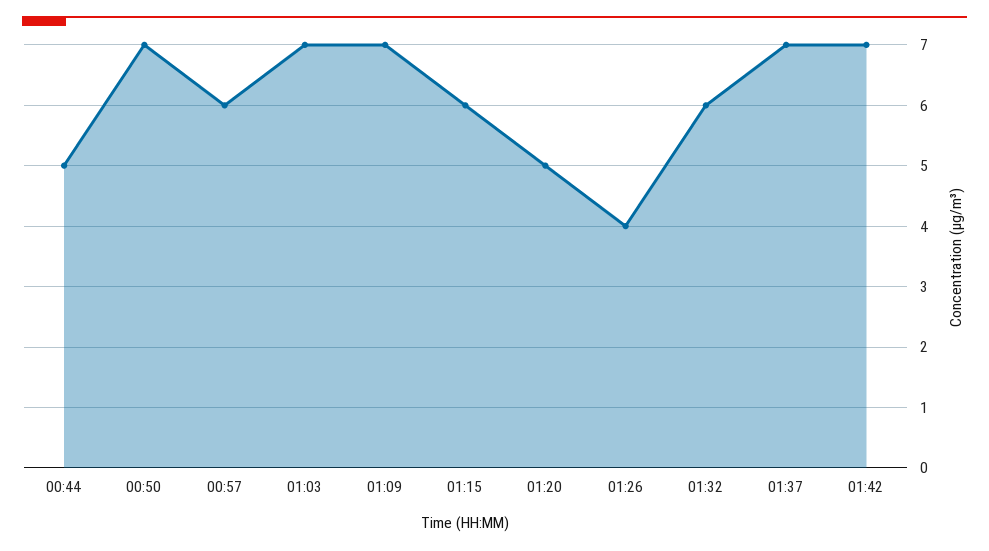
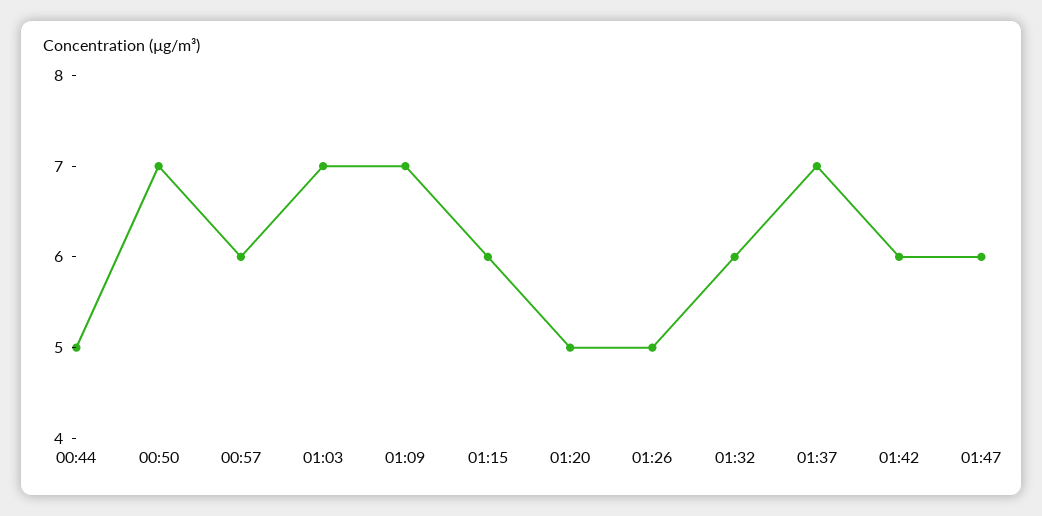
01:26: 4 -> 5
01:42: 7 -> 6
01:47: none -> 6

